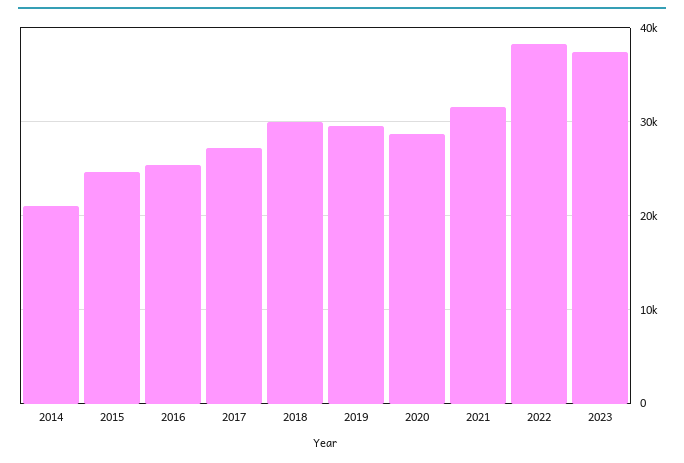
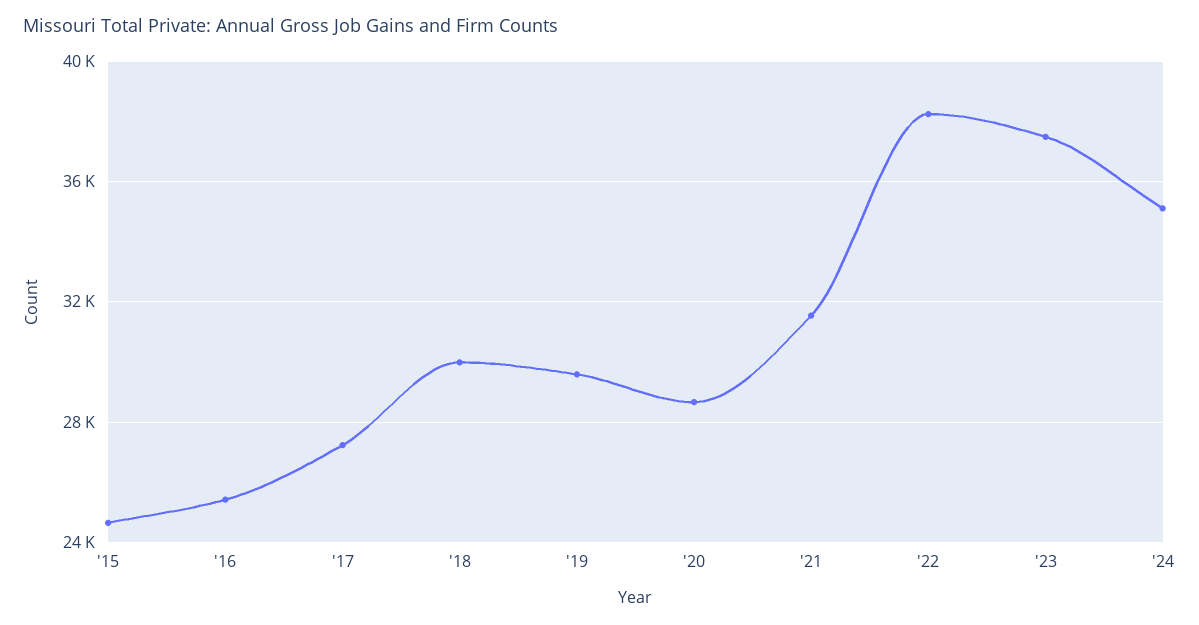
2014: 21000 -> none
'24: none -> 35000

